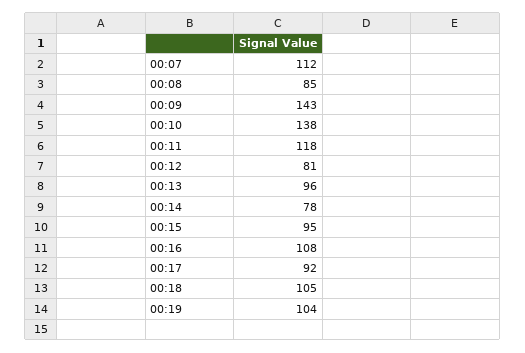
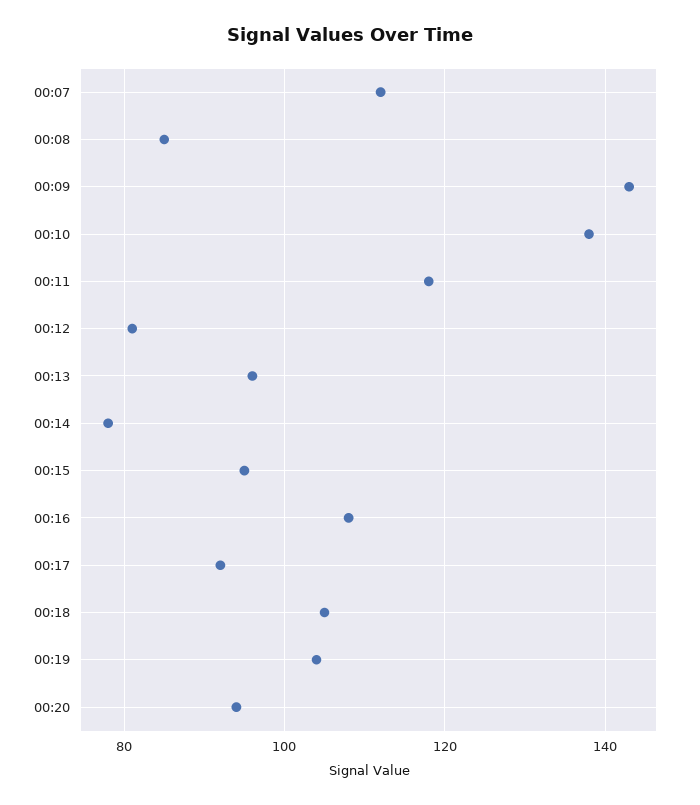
00:20: none -> 95

